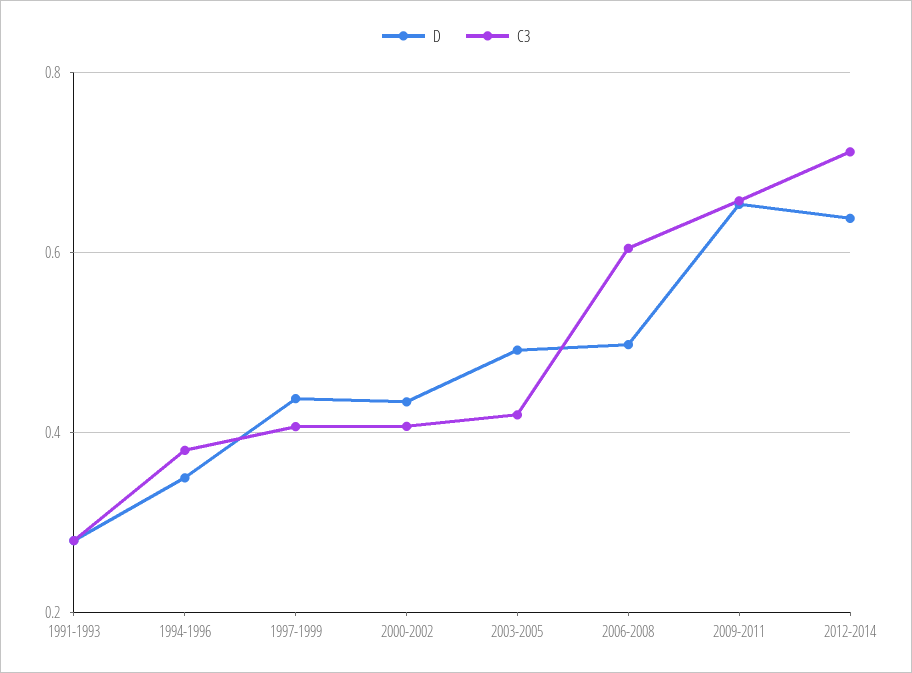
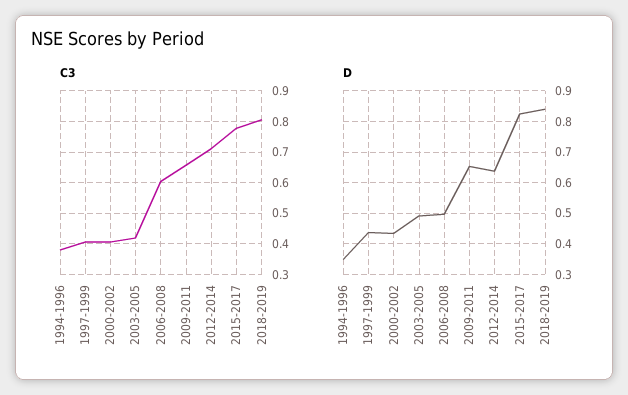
D, 1991-1993: 0.28 -> none
C3, 1991-1993: 0.28 -> none
C3, 2015-2017: none -> 0.78
C3, 2018-2019: none -> 0.8
D, 2015-2017: none -> 0.82
D, 2018-2019: none -> 0.84

